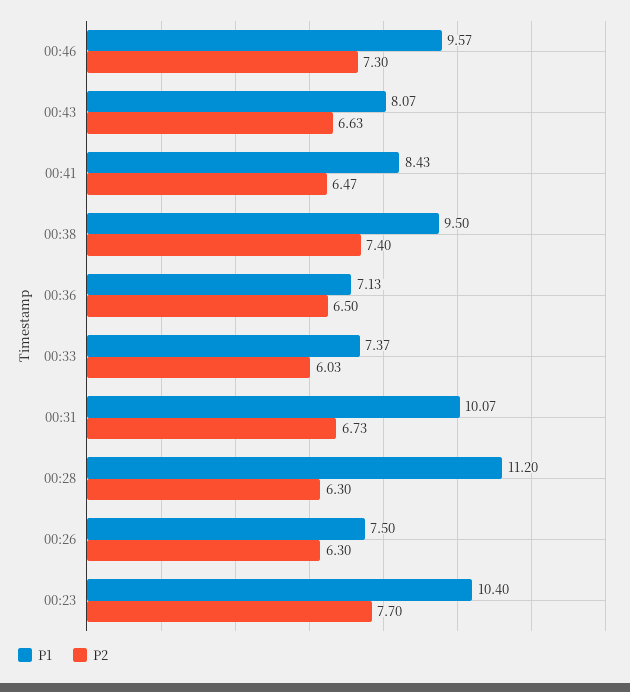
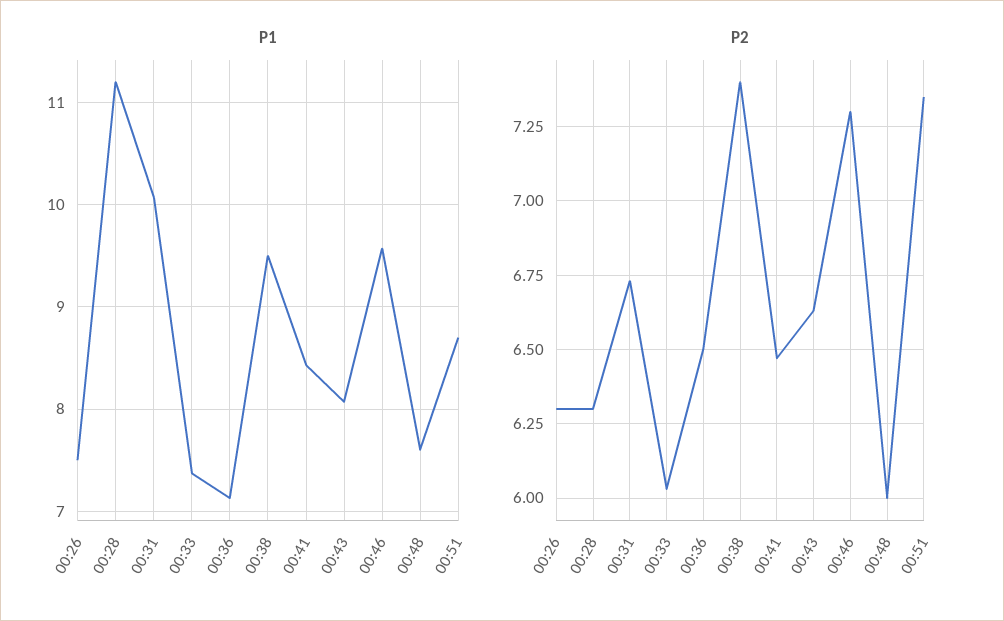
P1, 00:23: 10.4 -> none
P2, 00:23: 7.7 -> none
P1, 00:48: none -> 7.6
P1, 00:51: none -> 8.7
P2, 00:48: none -> 6
P2, 00:51: none -> 7.35

